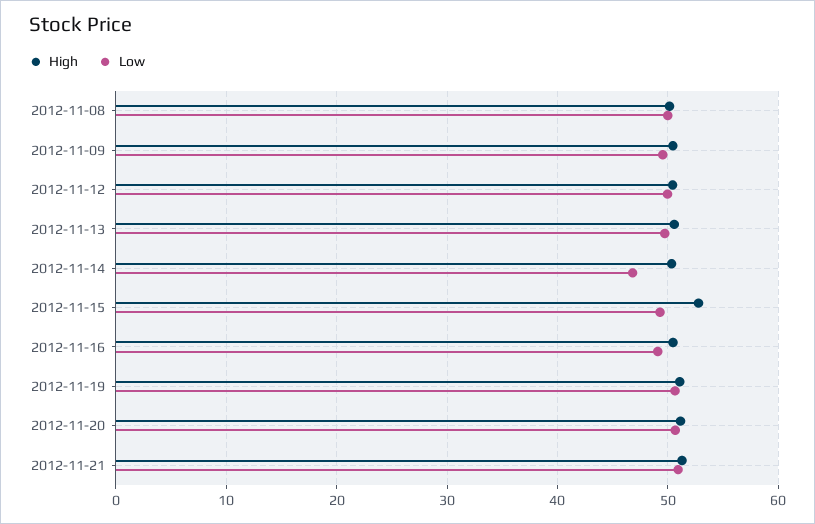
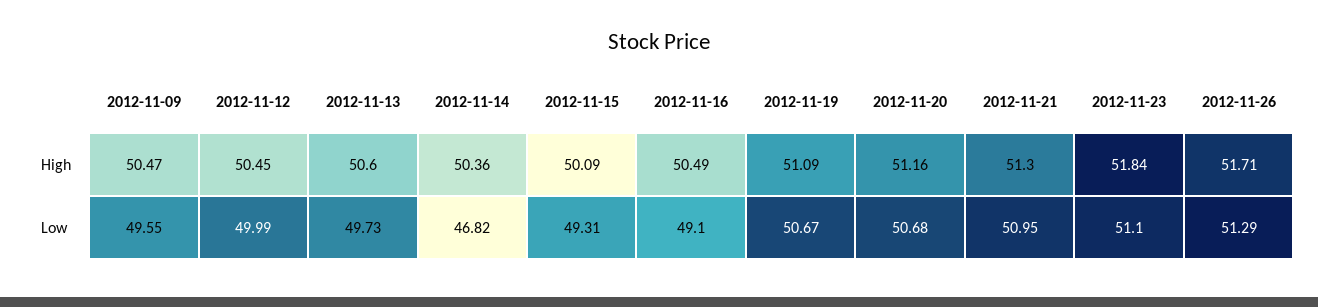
High, 2012-11-08: 50 -> none
Low, 2012-11-08: 50 -> none
High, 2012-11-15: 53 -> 50.09
High, 2012-11-23: none -> 51.84
High, 2012-11-26: none -> 51.71
Low, 2012-11-23: none -> 51.1
Low, 2012-11-26: none -> 51.29

